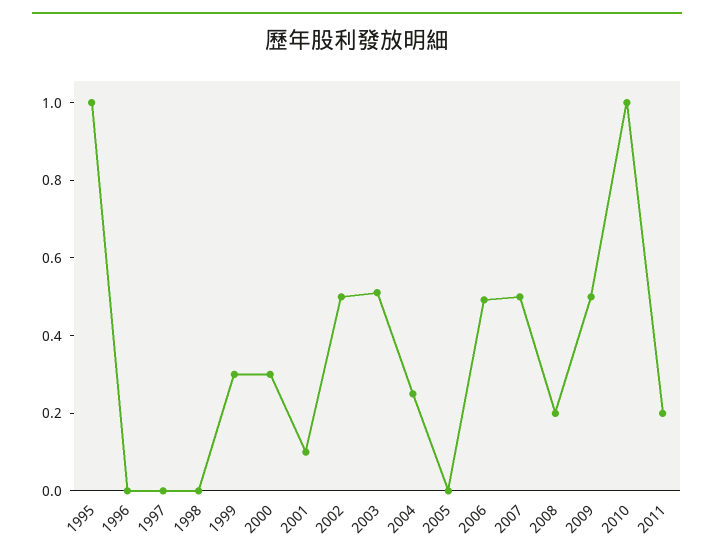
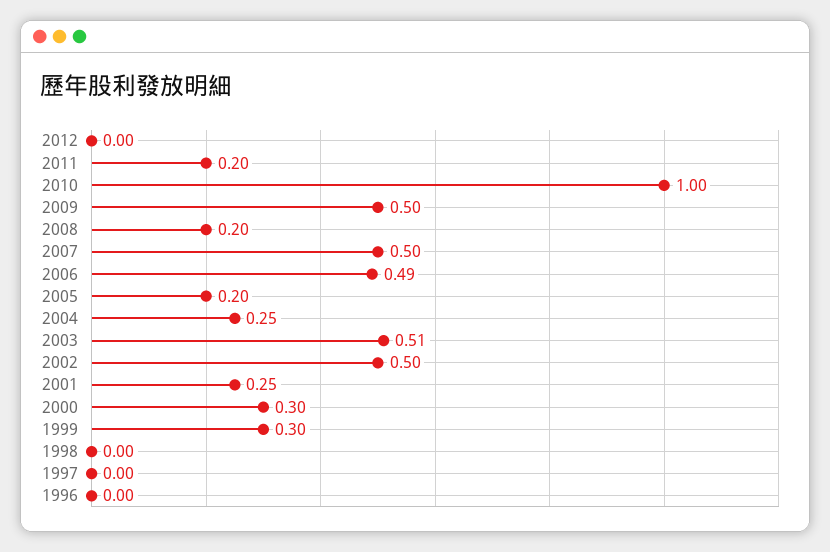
1995: 1 -> none
2001: 0.1 -> 0.25
2005: 0 -> 0.2
2012: none -> 0

